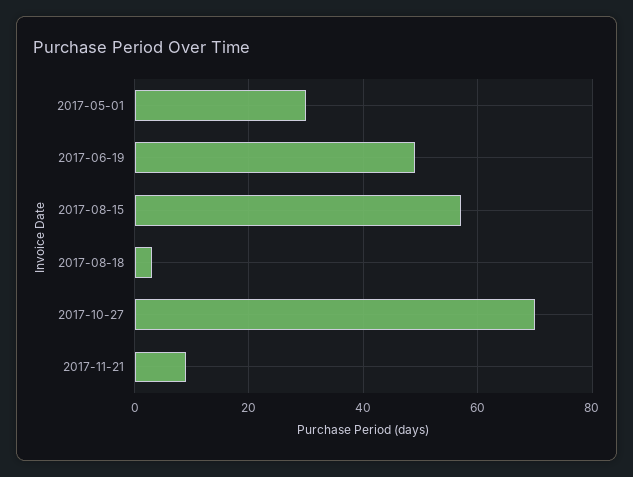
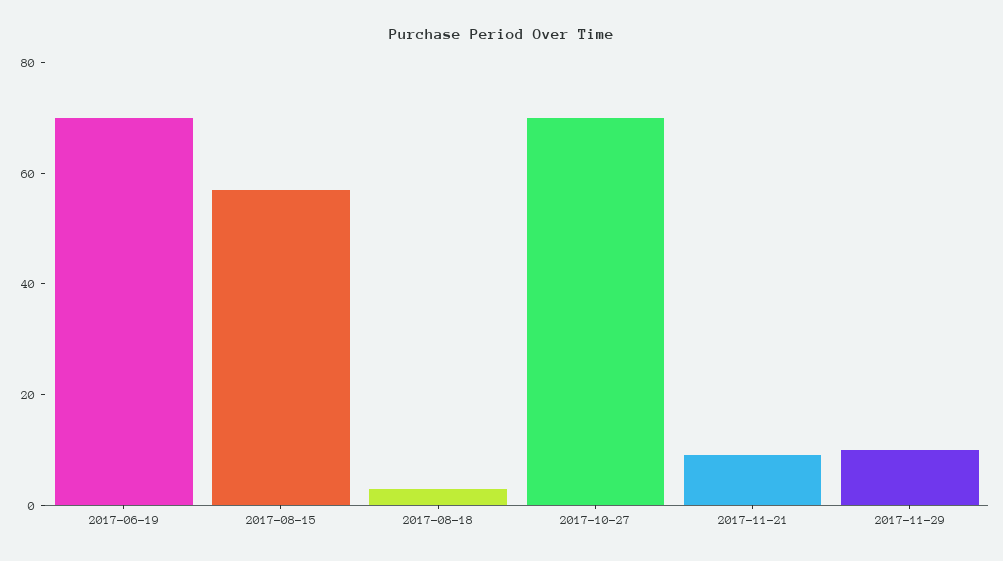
2017-05-01: 30 -> none
2017-06-19: 50 -> 70
2017-11-29: none -> 10

